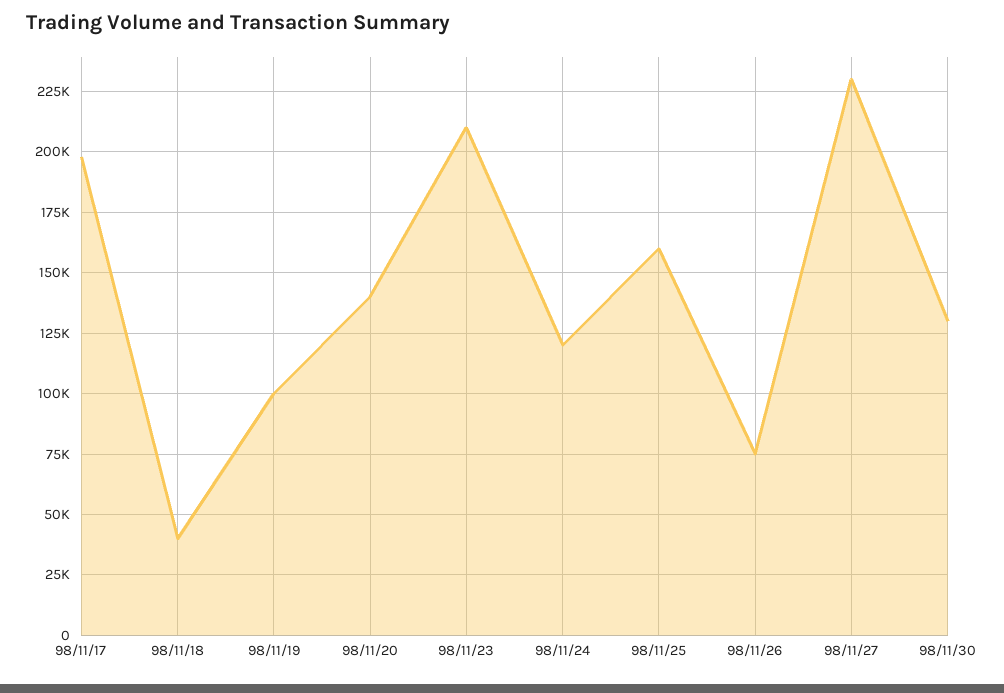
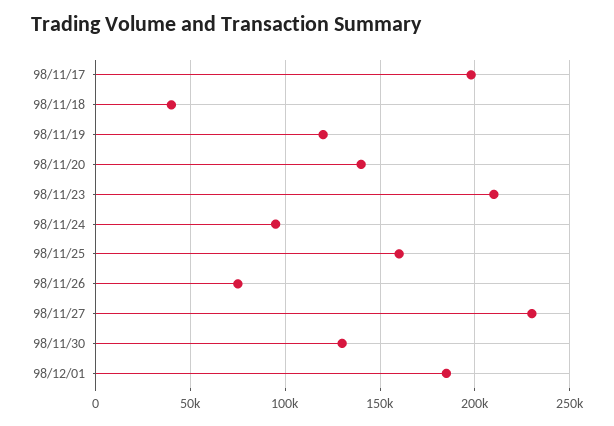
98/11/19: 100000 -> 120000
98/11/24: 120000 -> 95000
98/12/01: none -> 185000

